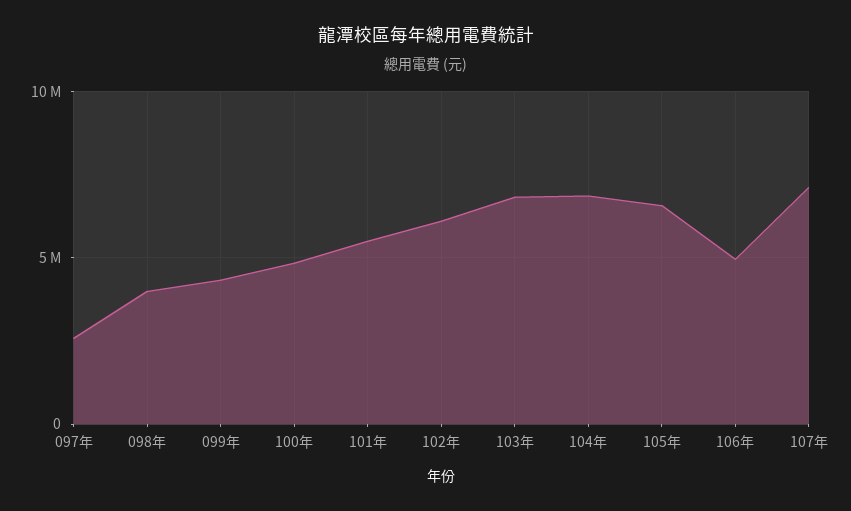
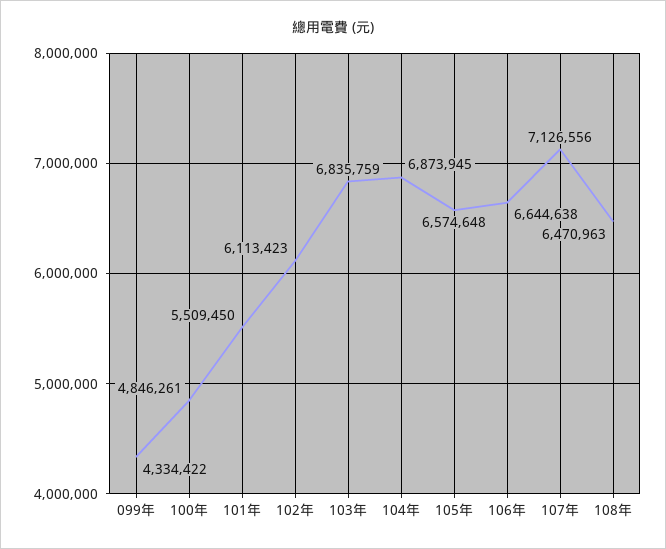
097年: 2500000 -> none
098年: 4000000 -> none
106年: 5000000 -> 6644638
108年: none -> 6470963

